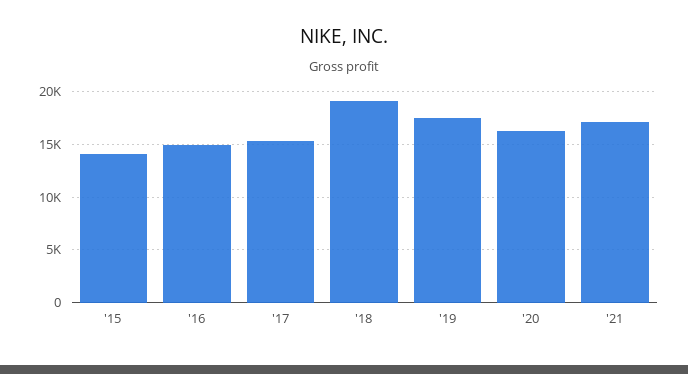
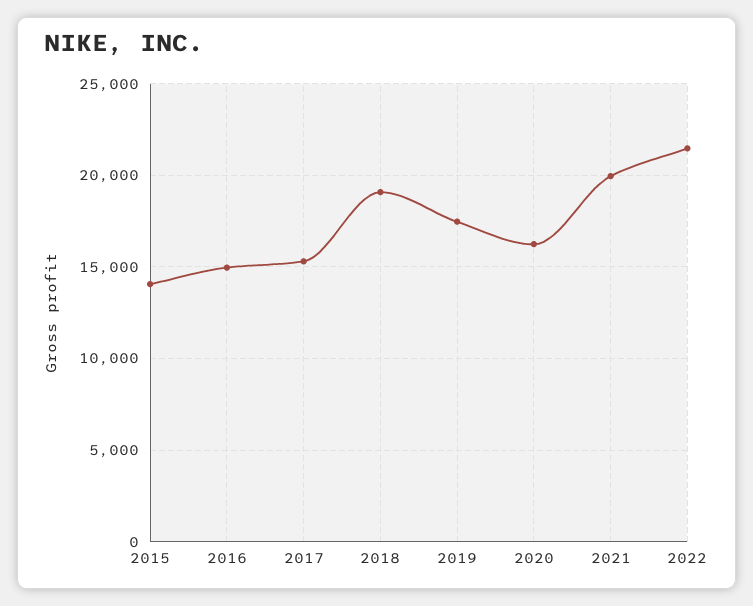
'21: 17000 -> 20000
2022: none -> 21500

